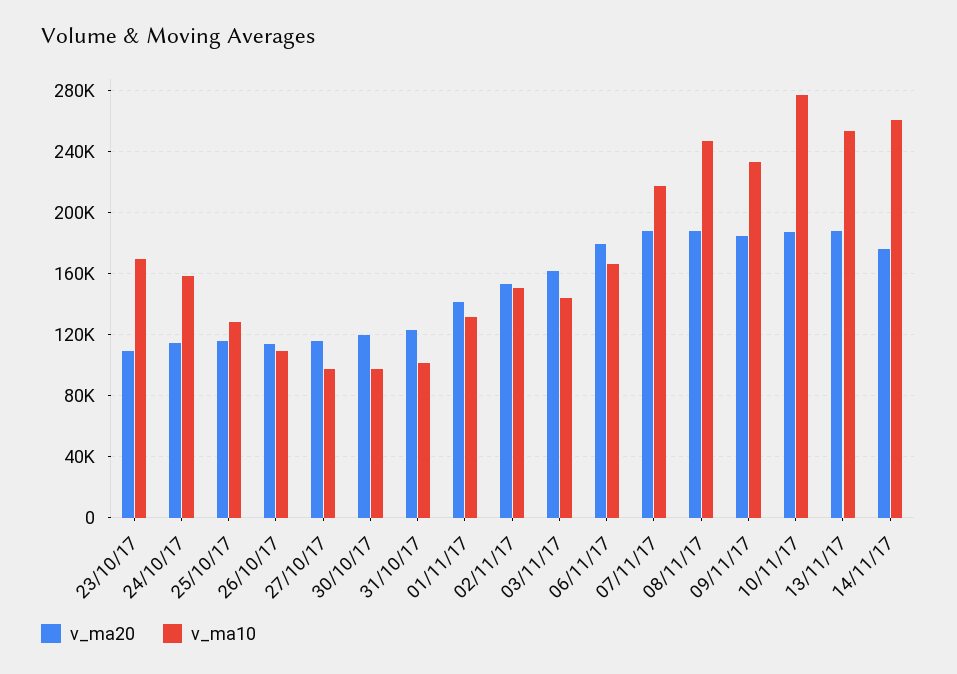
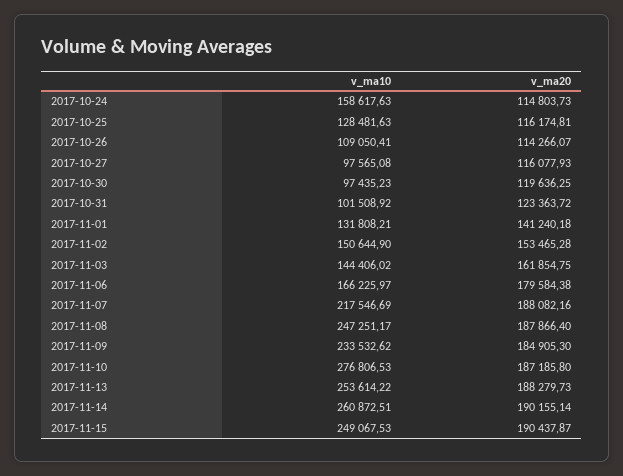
v_ma20, 23/10/17: 110000 -> none
v_ma10, 23/10/17: 170000 -> none
v_ma20, 14/11/17: 175000 -> 190155.14
v_ma10, 2017-11-15: none -> 249067.53
v_ma20, 2017-11-15: none -> 190437.87

